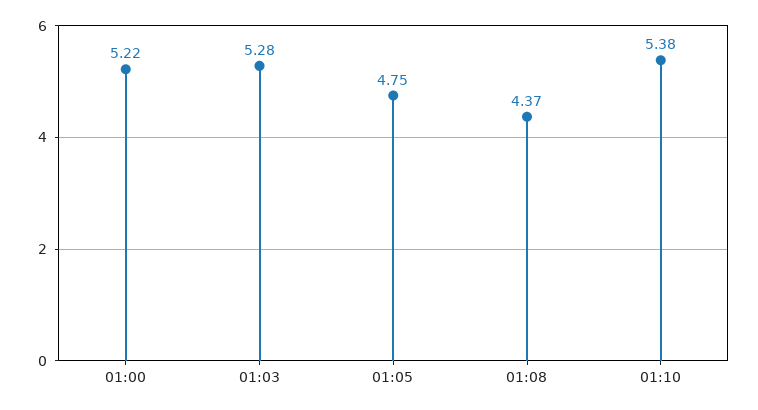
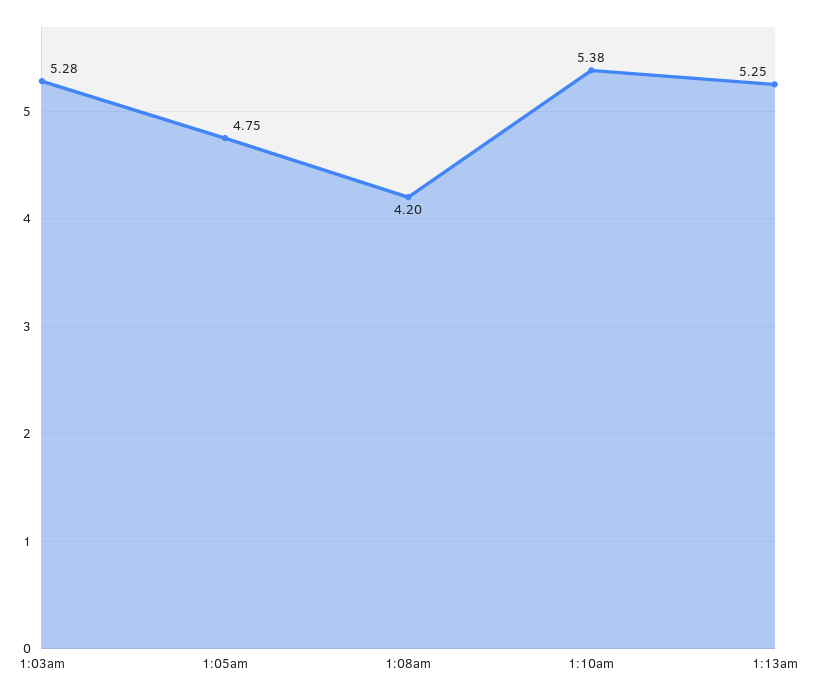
01:00: 5.22 -> none
01:08: 4.37 -> 4.2
1:13am: none -> 5.25

